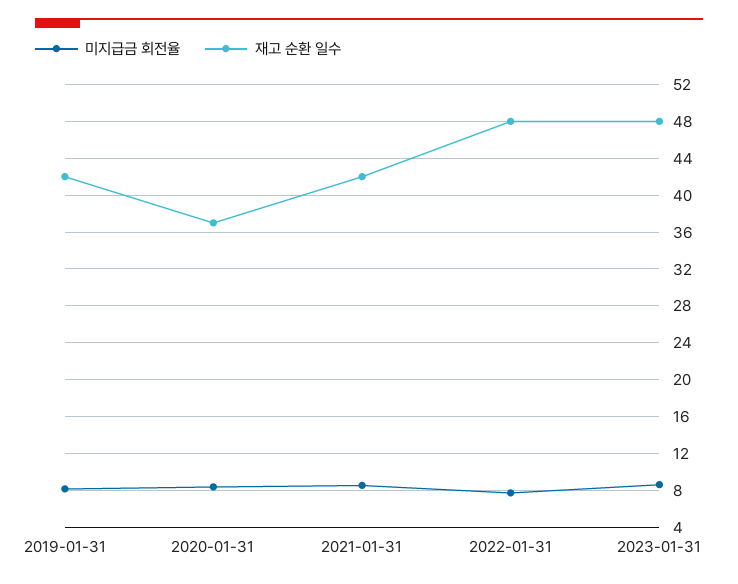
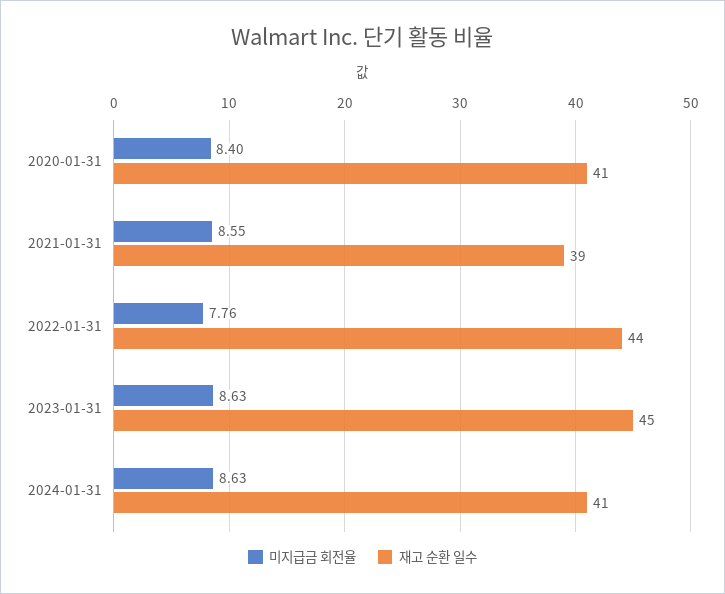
미지급금 회전율, 2019-01-31: 8 -> none
재고 순환 일수, 2019-01-31: 42 -> none
재고 순환 일수, 2020-01-31: 37 -> 41
재고 순환 일수, 2021-01-31: 42 -> 39
재고 순환 일수, 2022-01-31: 48 -> 44
재고 순환 일수, 2023-01-31: 48 -> 45
미지급금 회전율, 2024-01-31: none -> 8.63
재고 순환 일수, 2024-01-31: none -> 41

